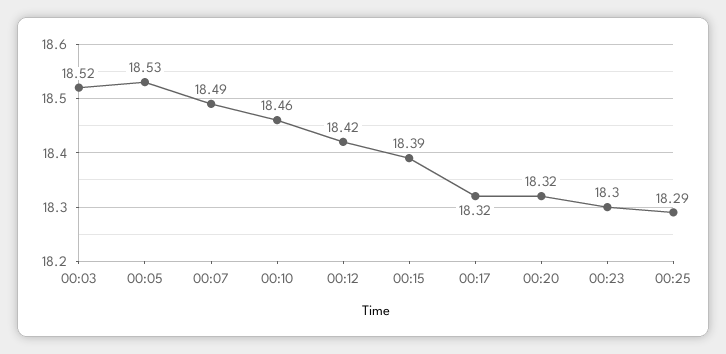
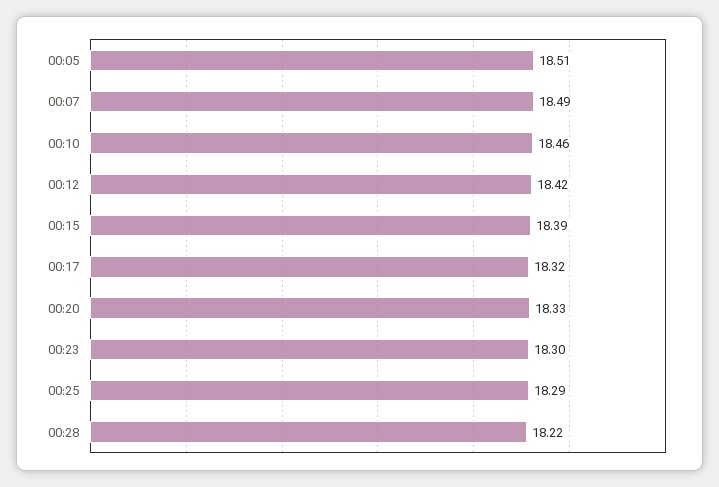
00:03: 18.52 -> none
00:05: 18.53 -> 18.51
00:20: 18.32 -> 18.33
00:28: none -> 18.22

